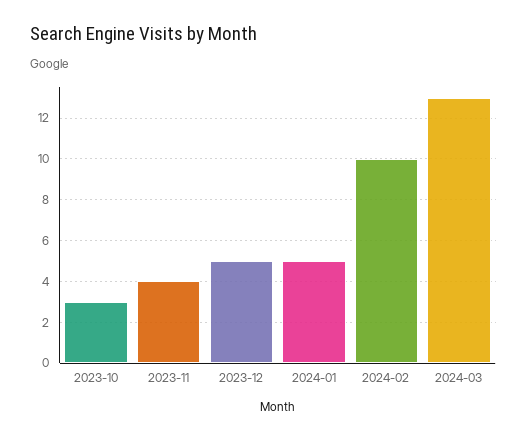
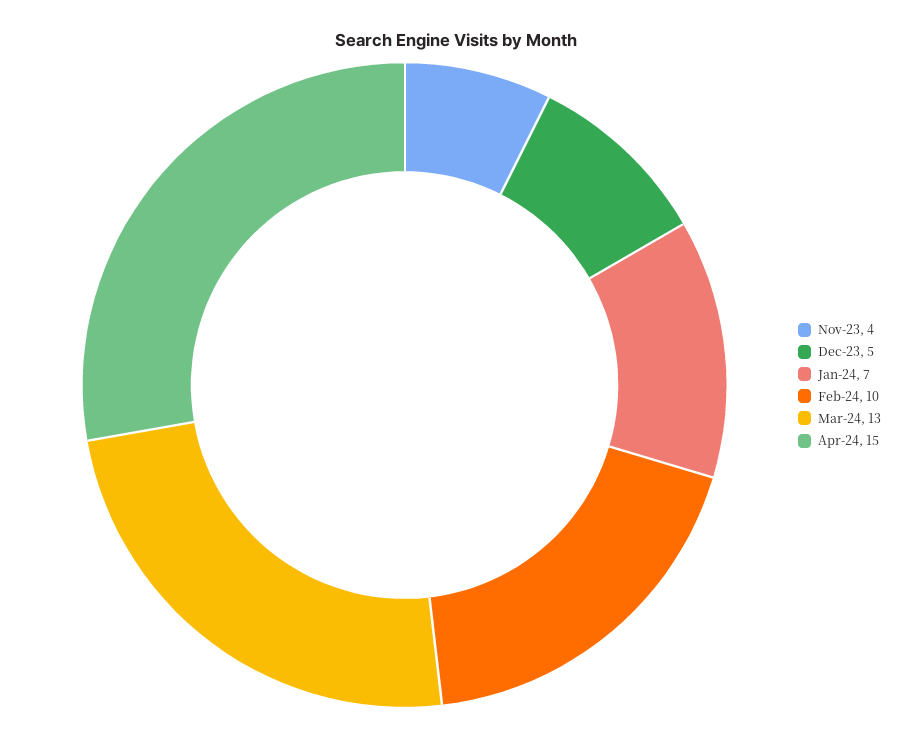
2023-10: 3 -> none
2024-01: 5 -> 7
Apr-24: none -> 15

